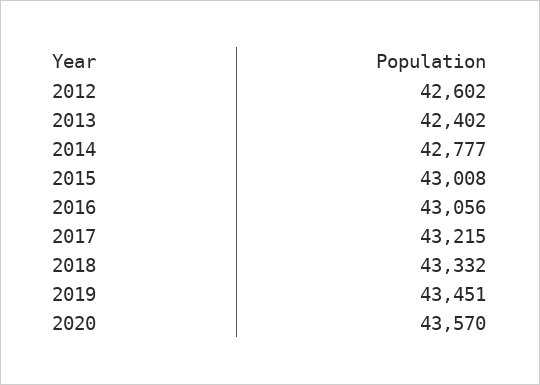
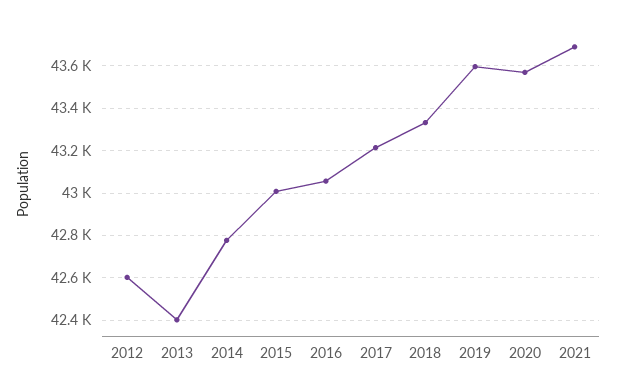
2019: 43451 -> 43600
2021: none -> 43700

